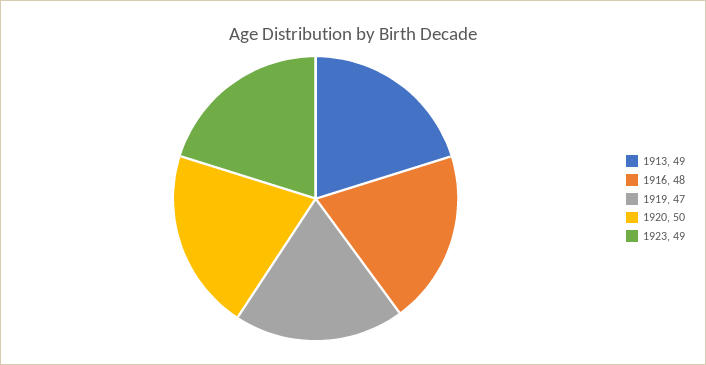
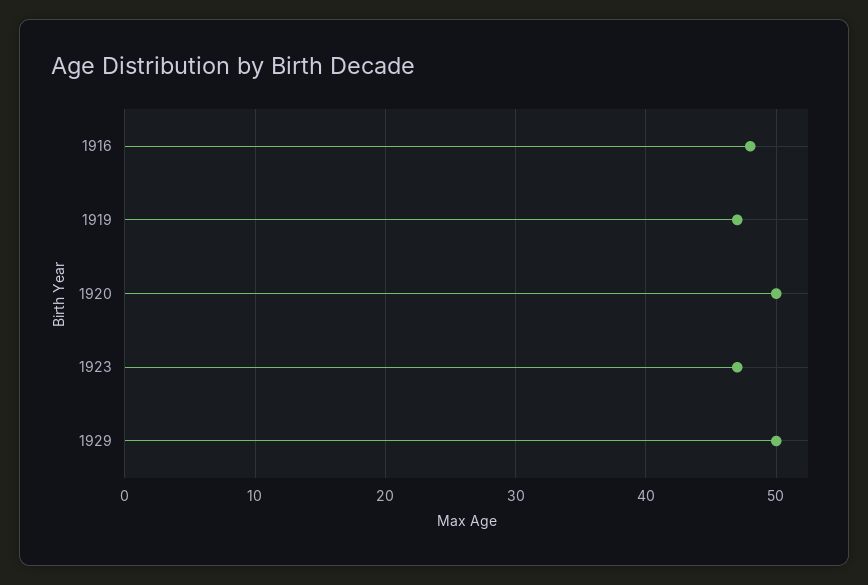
1913: 49 -> none
1923: 49 -> 47
1929: none -> 50

